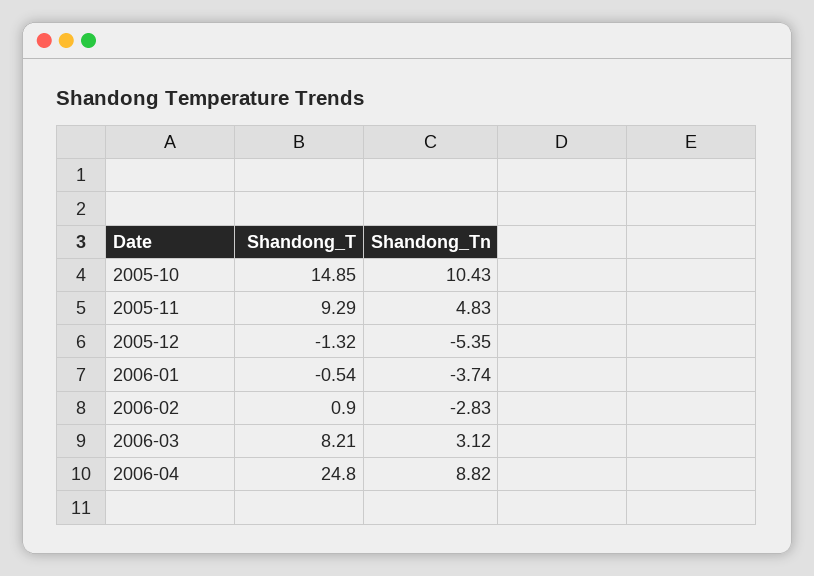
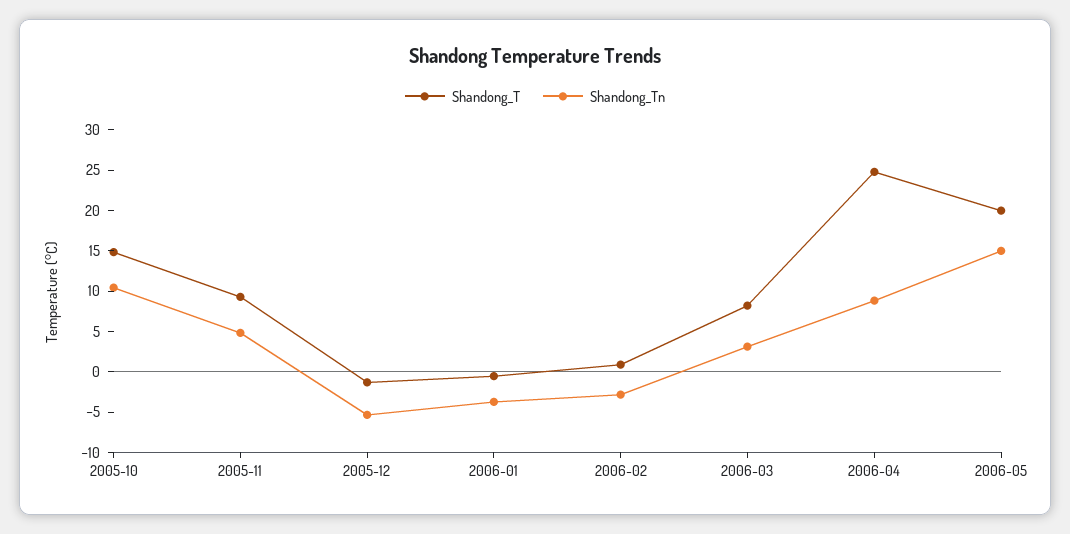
Shandong_T, 2006-05: none -> 20
Shandong_Tn, 2006-05: none -> 15

